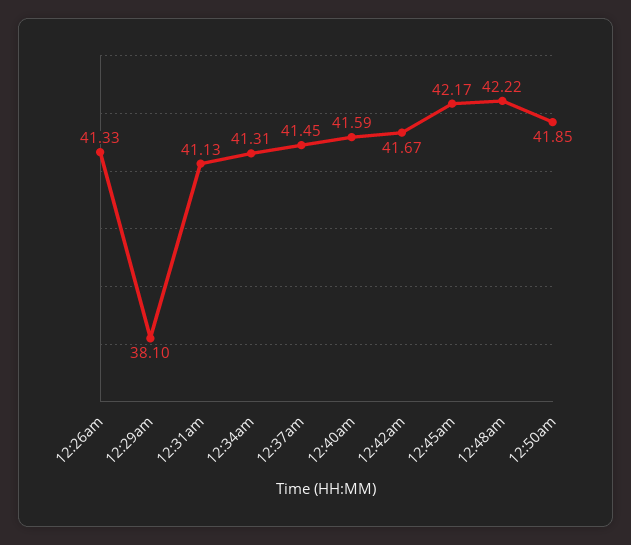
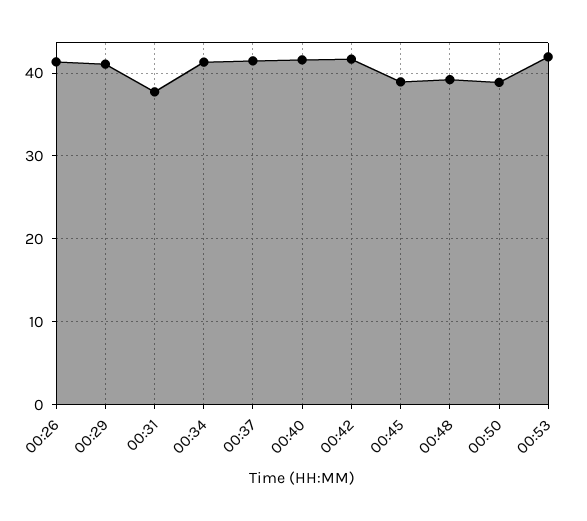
12:29am: 38.1 -> 41
12:31am: 41.13 -> 38
12:45am: 42.17 -> 39
12:48am: 42.22 -> 39
12:50am: 41.85 -> 39
00:53: none -> 42

